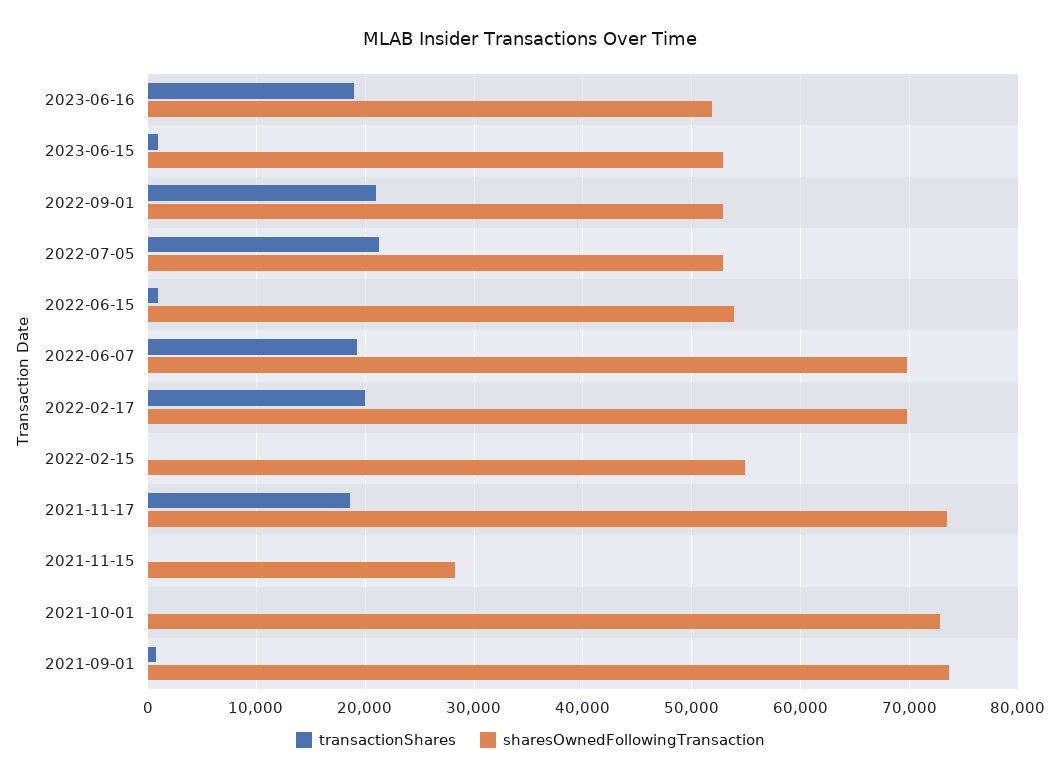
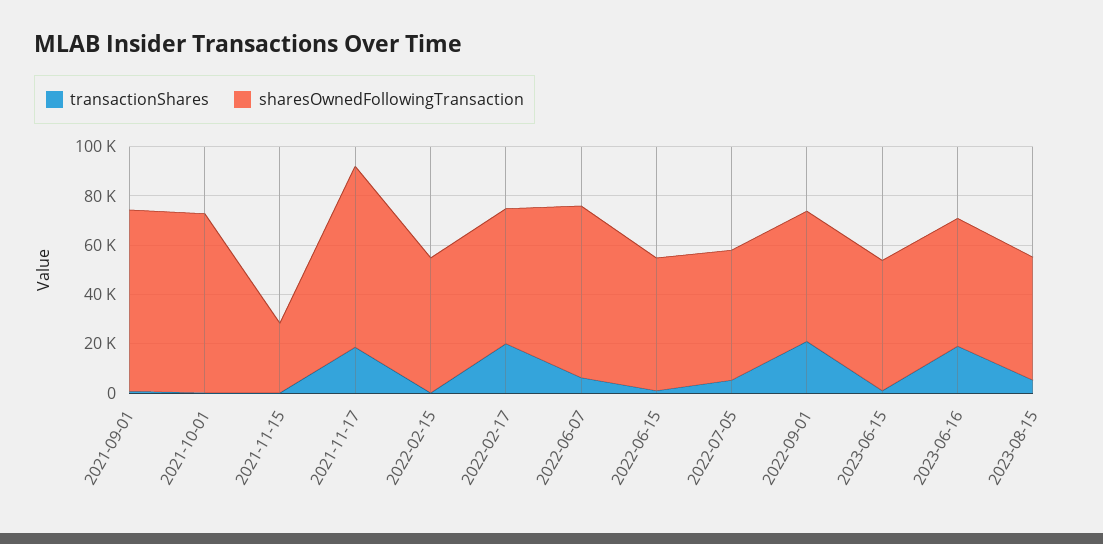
transactionShares, 2022-07-05: 21000 -> 5000
transactionShares, 2022-06-07: 19000 -> 5000
sharesOwnedFollowingTransaction, 2022-02-17: 70000 -> 55000
transactionShares, 2023-08-15: none -> 5000
sharesOwnedFollowingTransaction, 2023-08-15: none -> 50000

